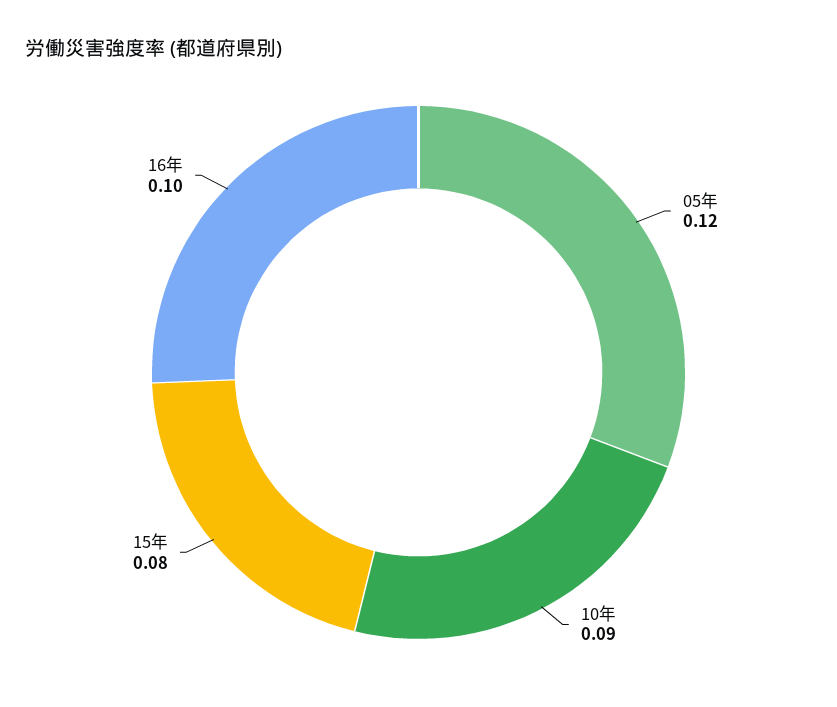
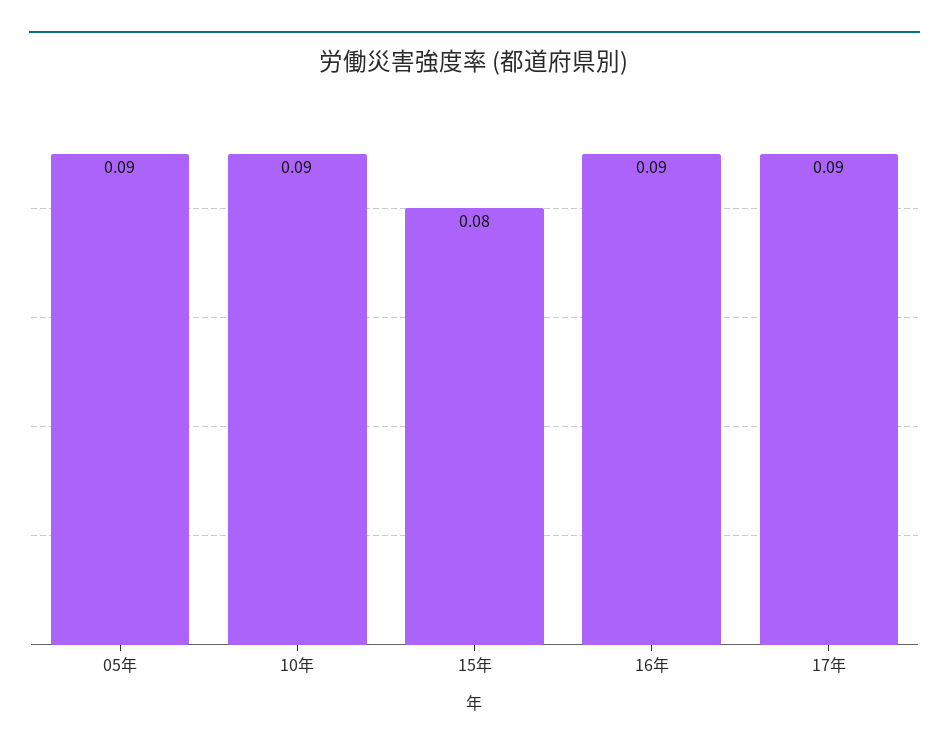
05年: 0.12 -> 0.09
16年: 0.1 -> 0.09
17年: none -> 0.09

